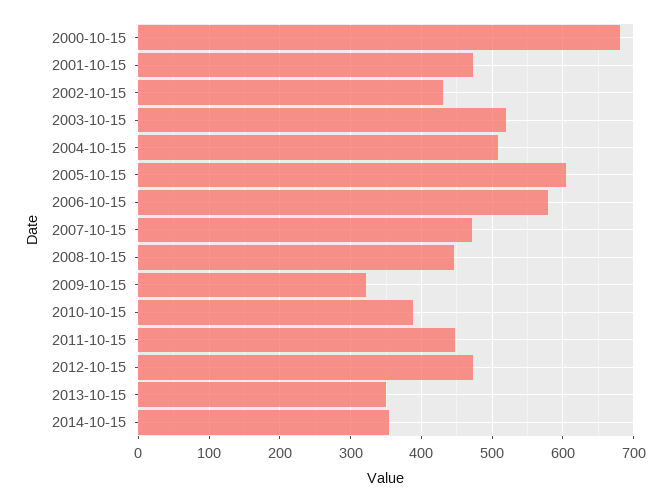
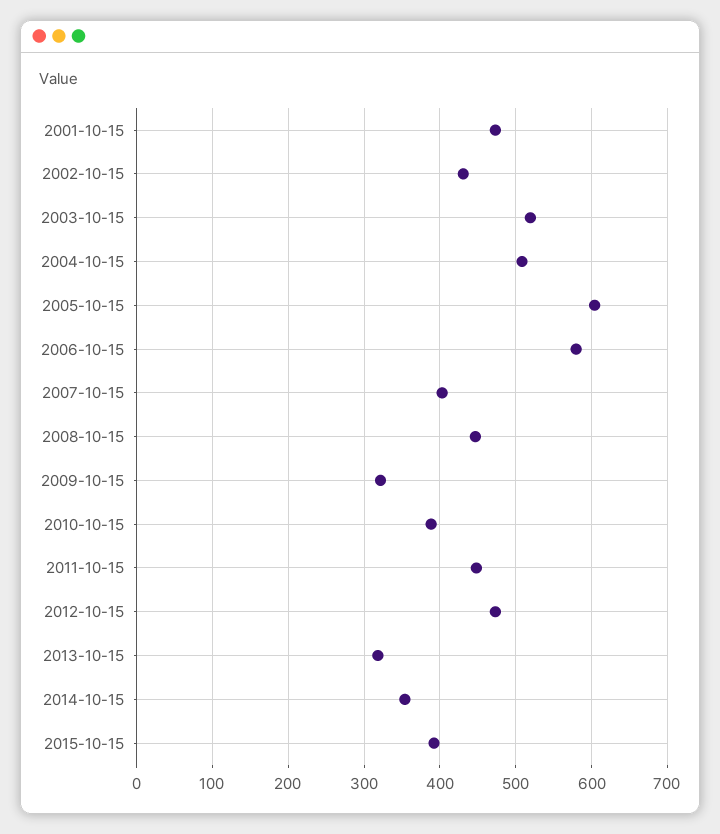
2000-10-15: 680 -> none
2007-10-15: 470 -> 400
2013-10-15: 350 -> 320
2015-10-15: none -> 390

